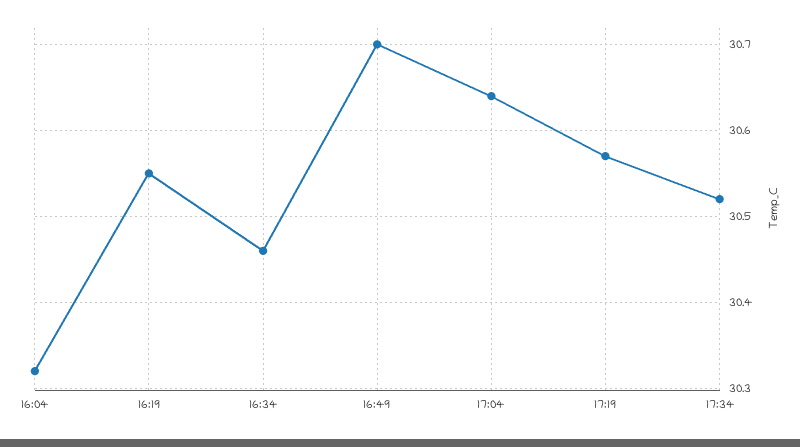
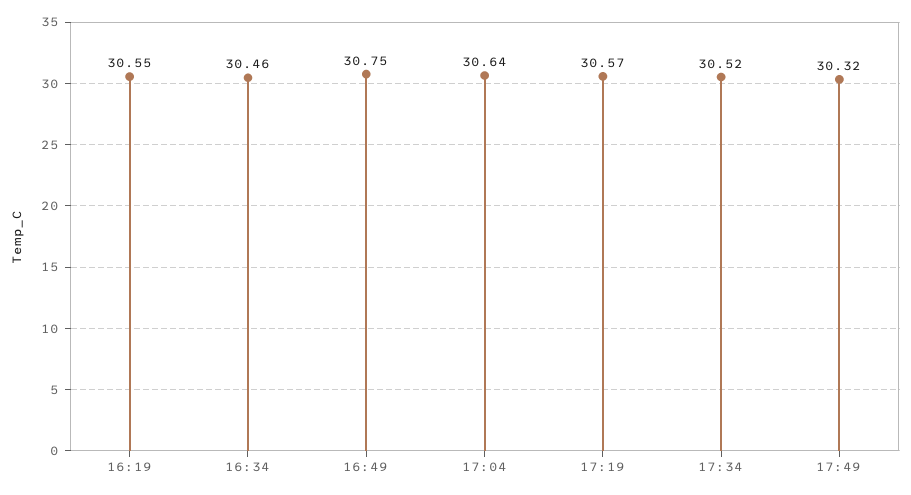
16:04: 30.32 -> none
16:49: 30.7 -> 30.75
17:49: none -> 30.32

